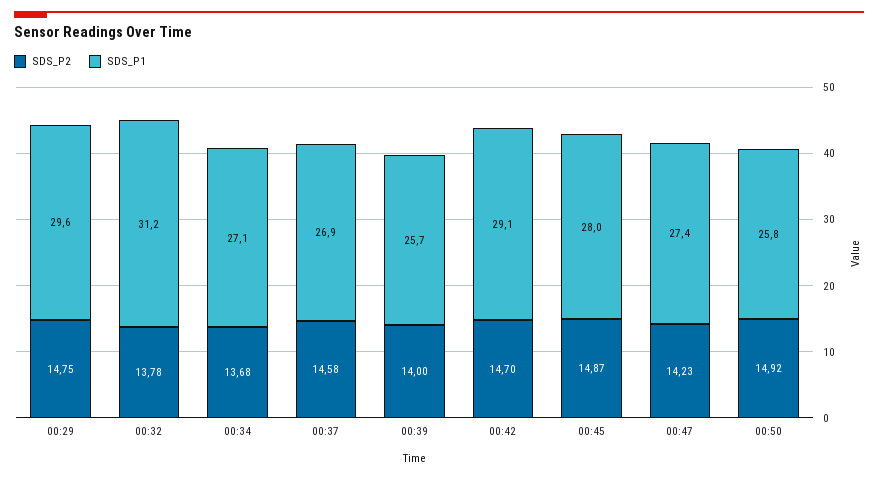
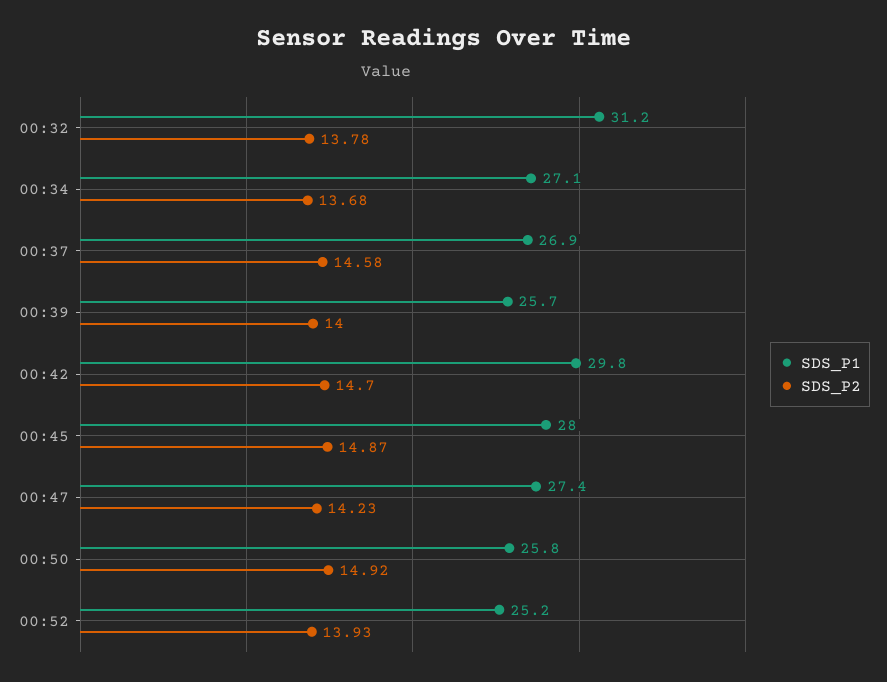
SDS_P2, 00:29: 14.75 -> none
SDS_P1, 00:29: 29.6 -> none
SDS_P1, 00:42: 29.1 -> 29.8
SDS_P1, 00:52: none -> 25.2
SDS_P2, 00:52: none -> 13.93

